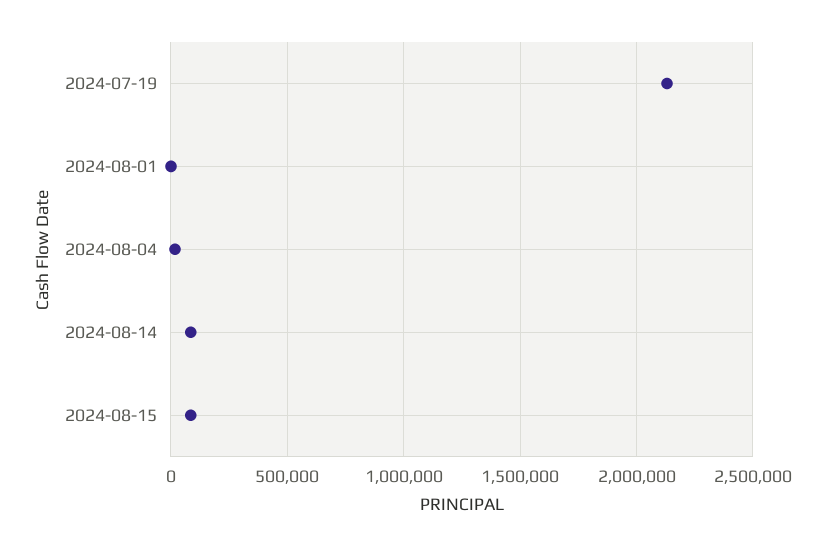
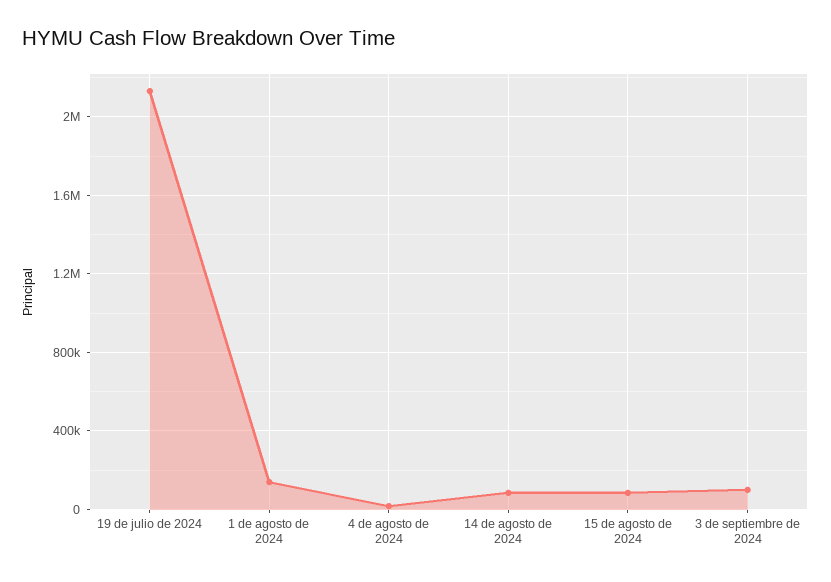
2024-08-01: 0 -> 150000
3 de septiembre de 2024: none -> 100000

